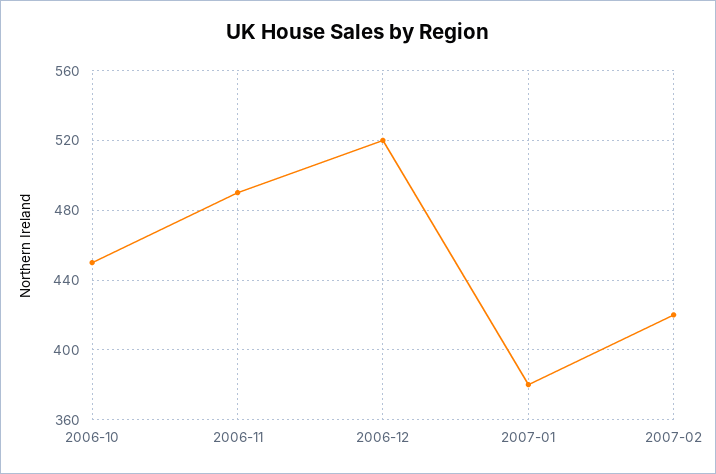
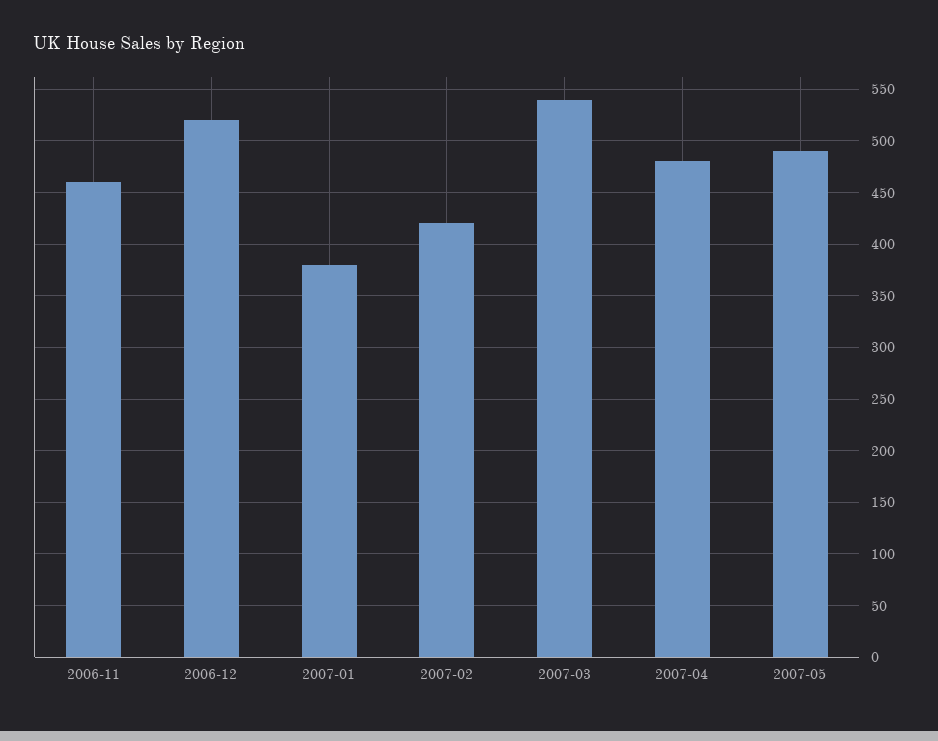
2006-10: 450 -> none
2006-11: 490 -> 460
2007-03: none -> 540
2007-04: none -> 480
2007-05: none -> 490

